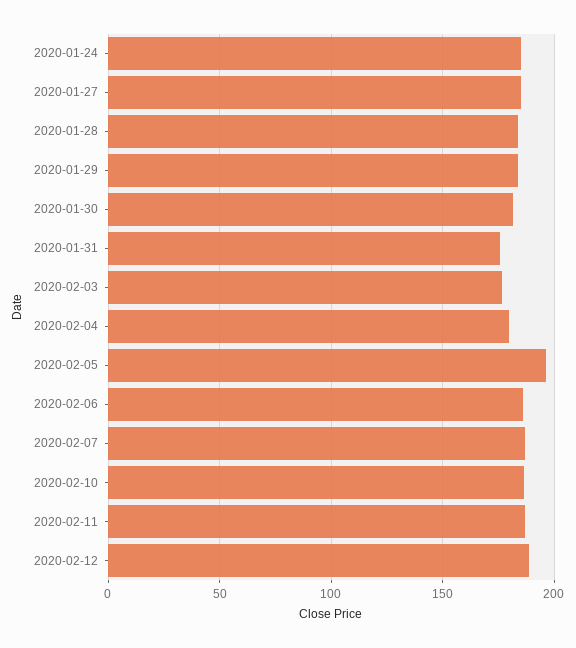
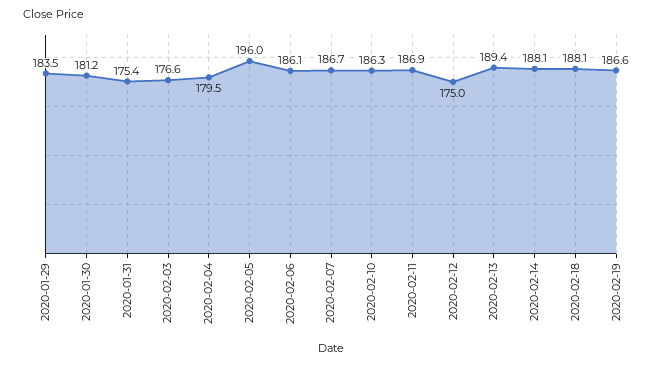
2020-01-24: 185 -> none
2020-01-27: 185 -> none
2020-01-28: 185 -> none
2020-02-12: 190 -> 175
2020-02-13: none -> 189.4
2020-02-14: none -> 188.1
2020-02-18: none -> 188.1
2020-02-19: none -> 186.6

